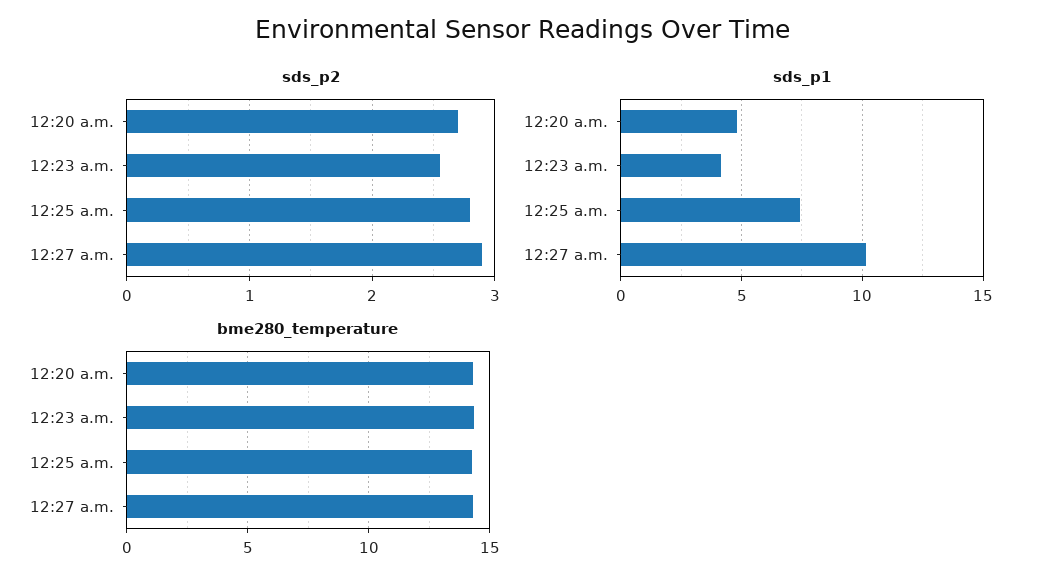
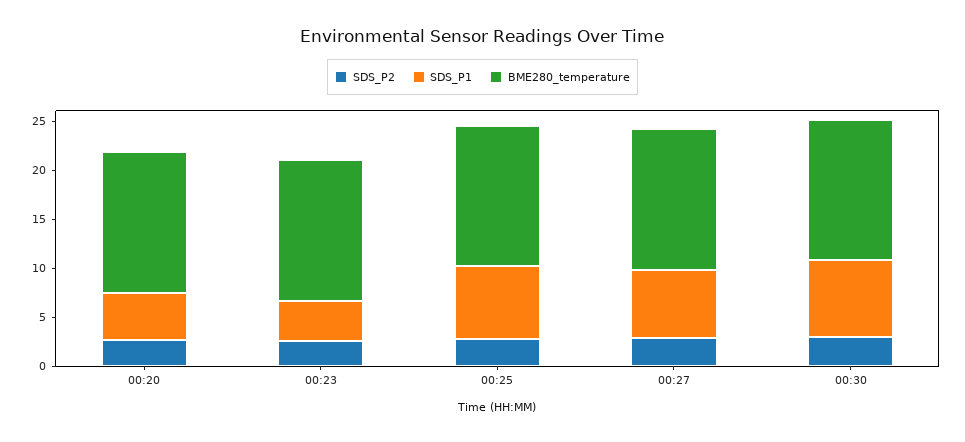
sds_p1, 12:27 a.m.: 10 -> 7
sds_p2, 00:30: none -> 3
sds_p1, 00:30: none -> 8
bme280_temperature, 00:30: none -> 14

